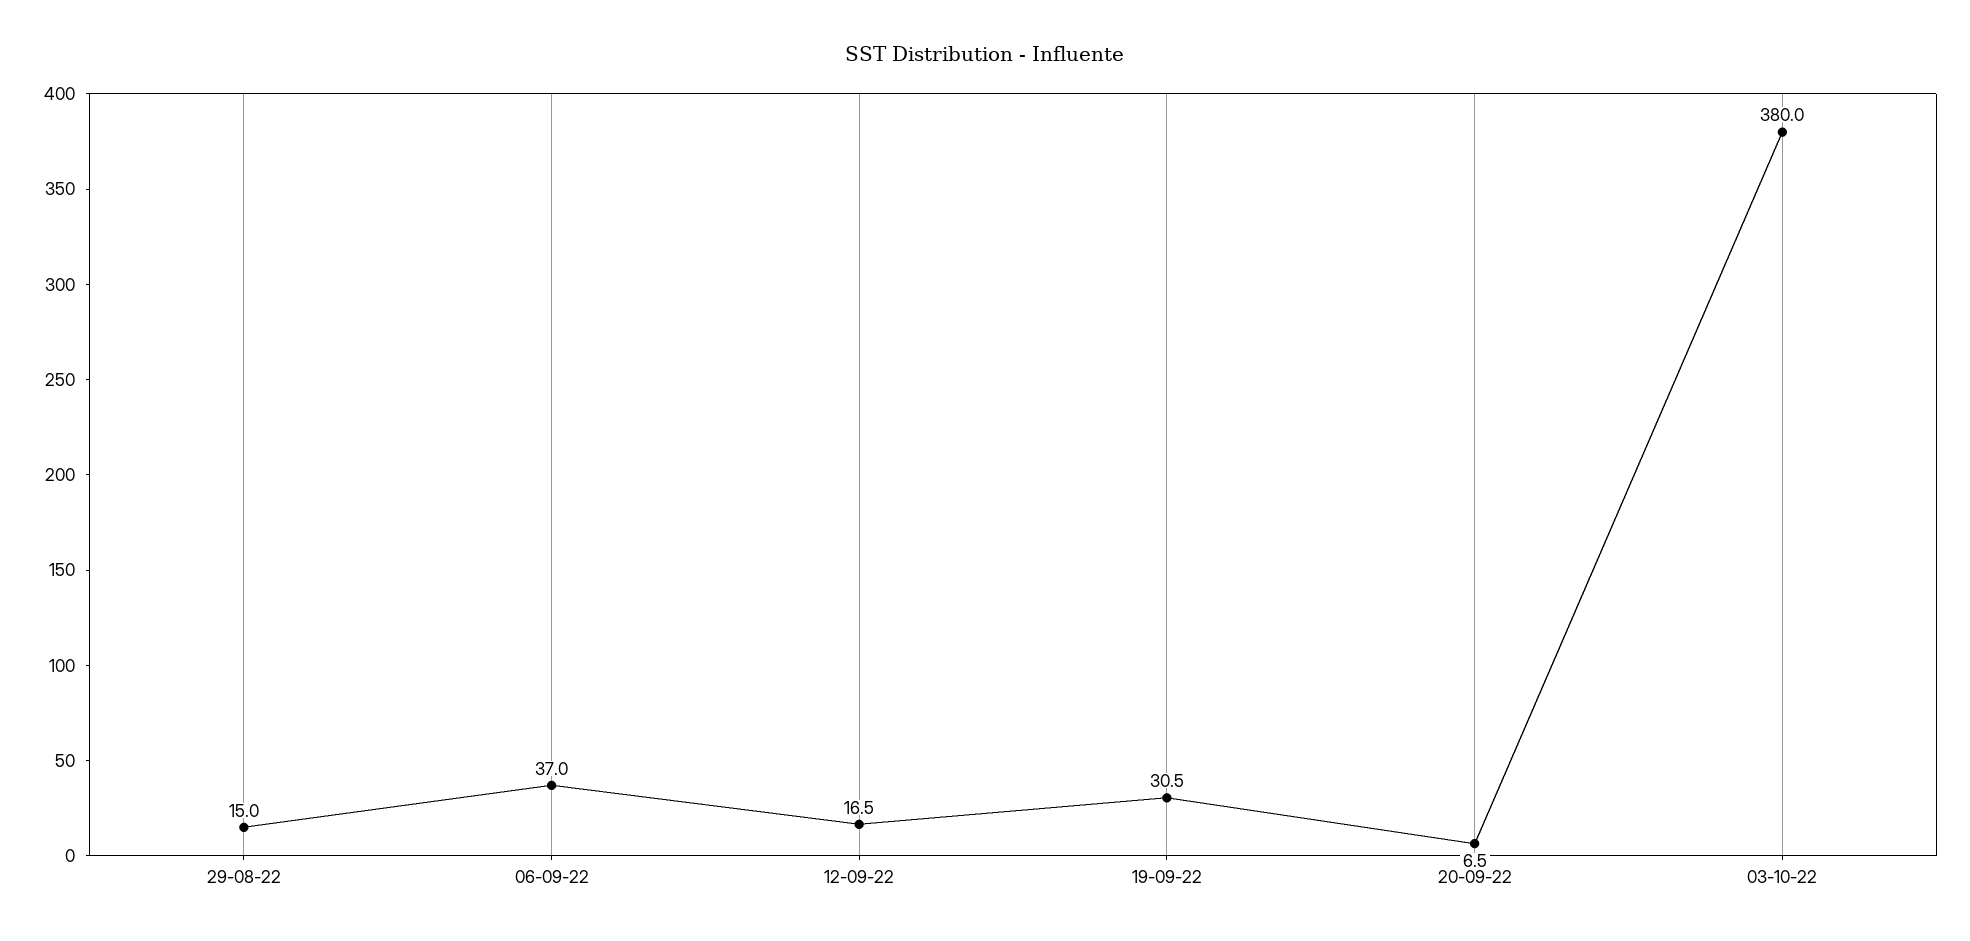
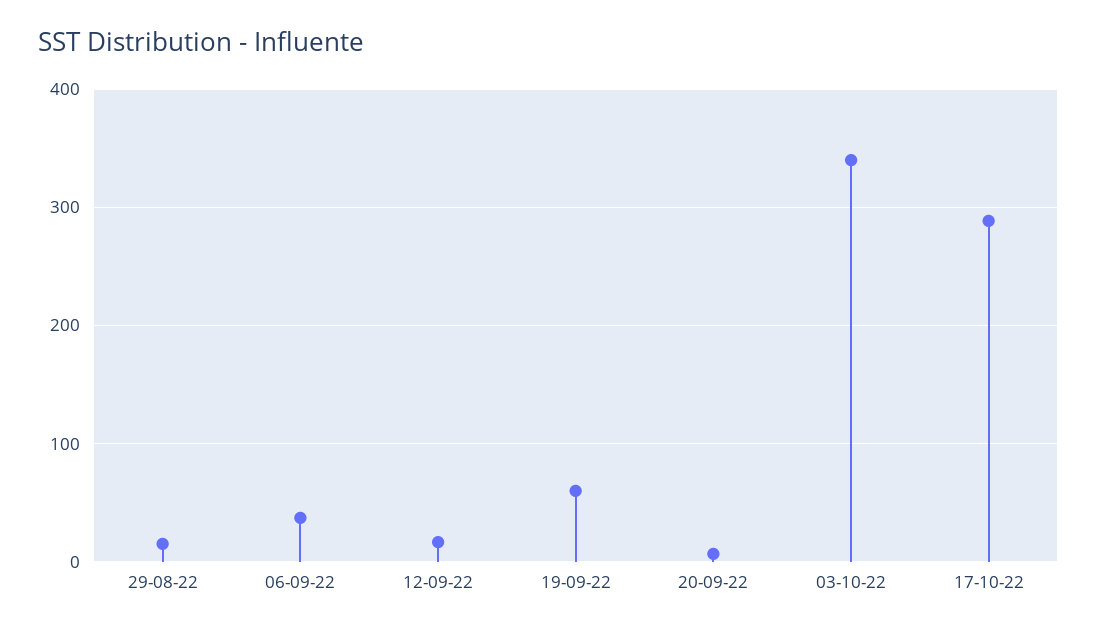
19-09-22: 30.5 -> 60
03-10-22: 380 -> 340
17-10-22: none -> 290

